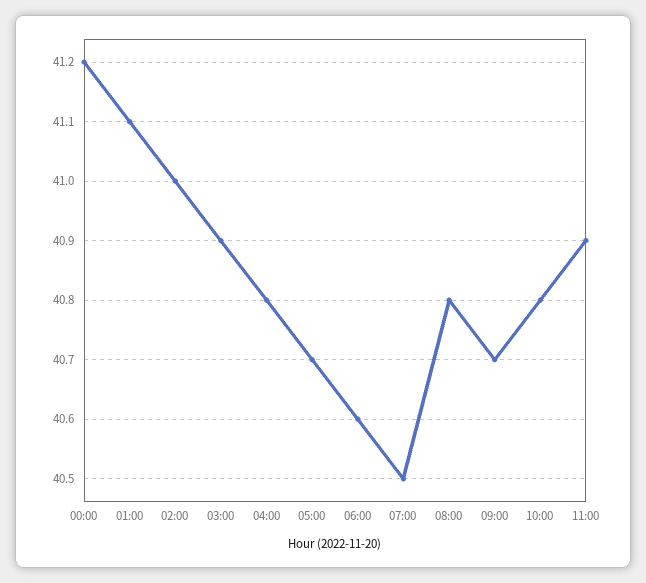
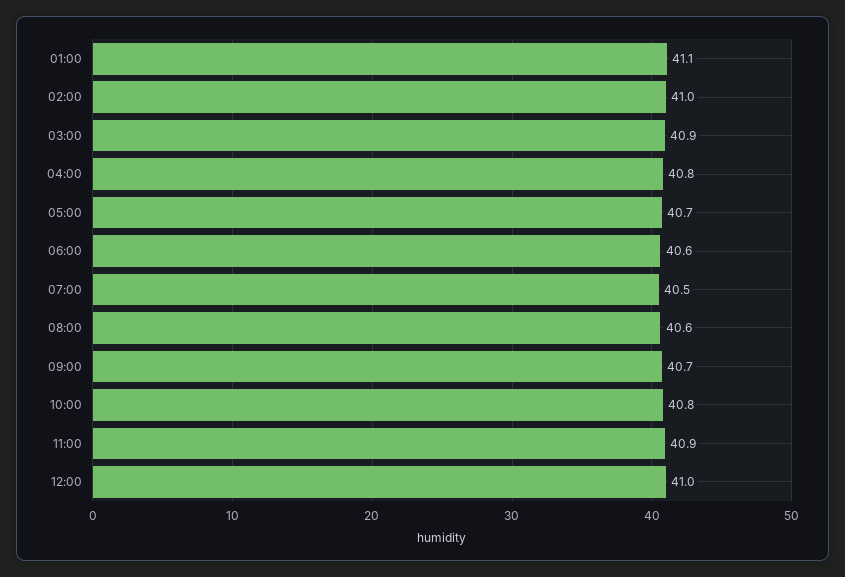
00:00: 41.2 -> none
08:00: 40.8 -> 40.6
12:00: none -> 41

